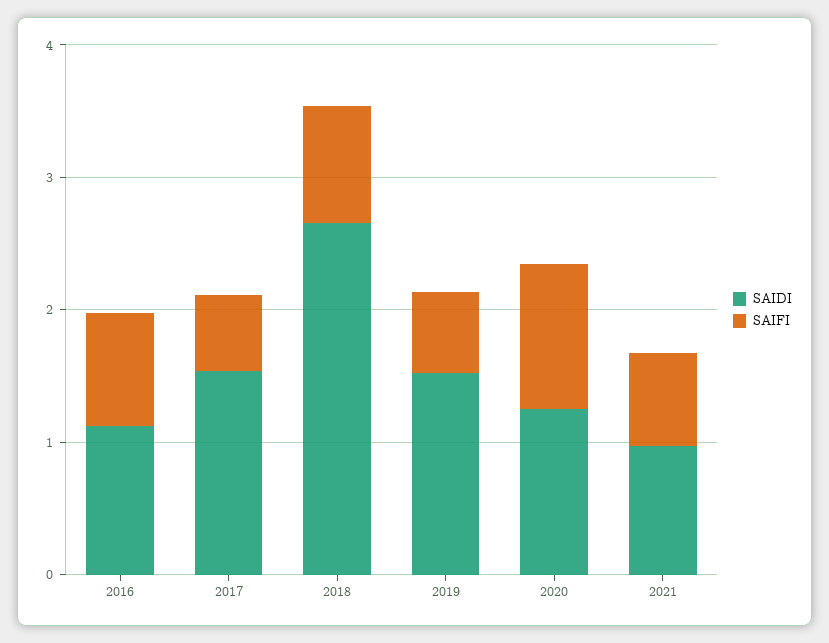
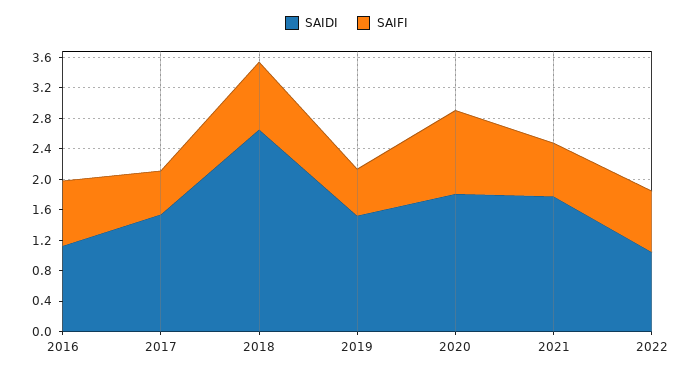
SAIDI, 2020: 1.2 -> 1.8
SAIDI, 2021: 1 -> 1.8
SAIDI, 2022: none -> 1
SAIFI, 2022: none -> 0.8

